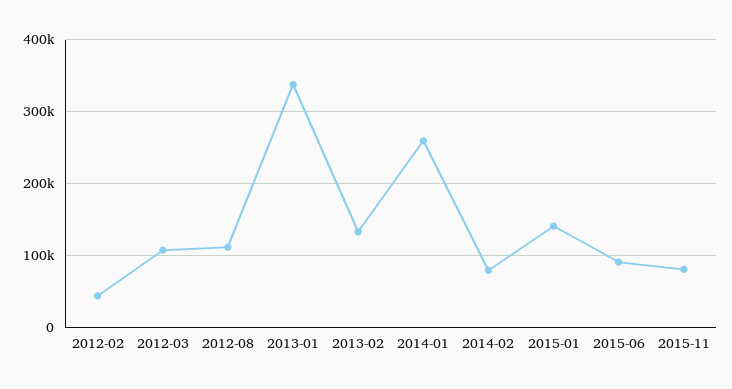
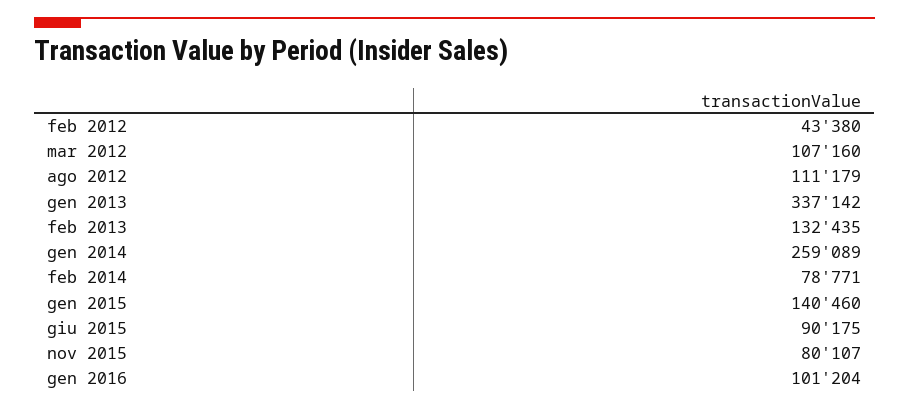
gen 2016: none -> 101204

